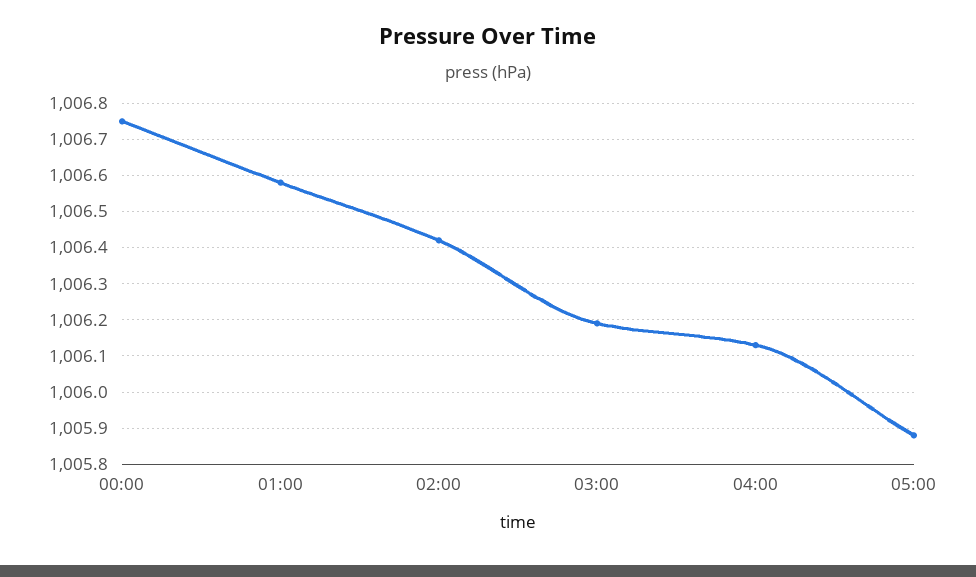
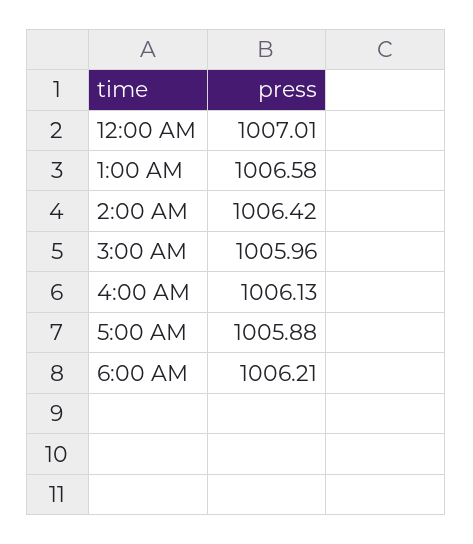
00:00: 1006.75 -> 1007.01
03:00: 1006.2 -> 1005.96
6:00 AM: none -> 1006.21

